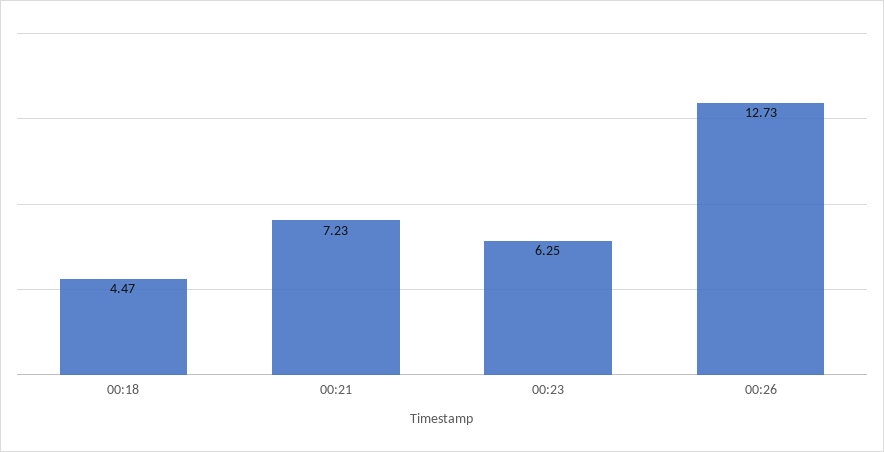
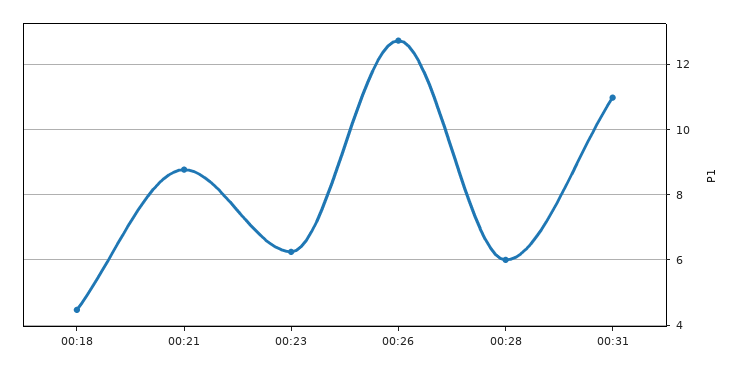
00:21: 7.23 -> 8.8
00:28: none -> 6
00:31: none -> 11

